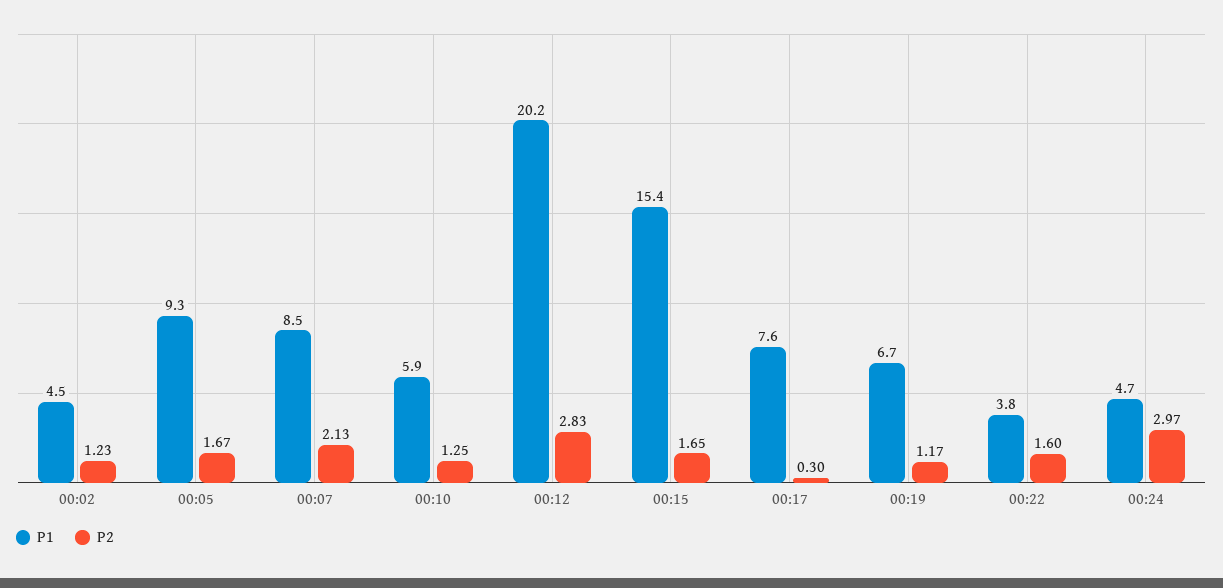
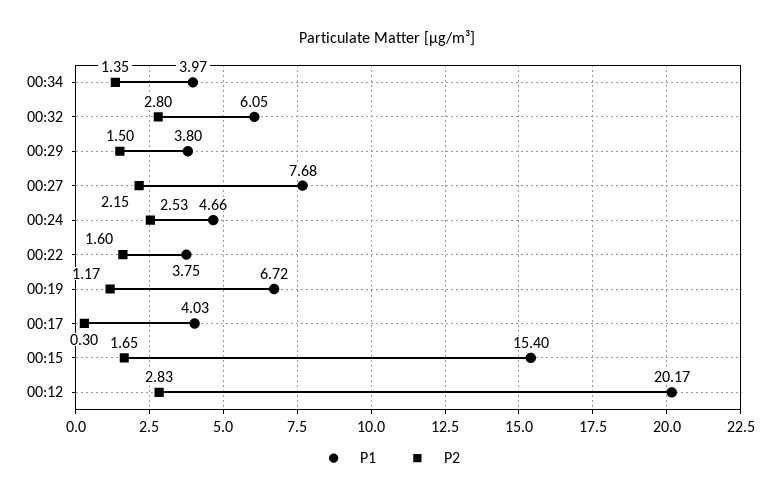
P1, 00:02: 4.5 -> none
P2, 00:02: 1.23 -> none
P1, 00:05: 9.3 -> none
P2, 00:05: 1.67 -> none
P1, 00:07: 8.5 -> none
P2, 00:07: 2.13 -> none
P1, 00:10: 5.9 -> none
P2, 00:10: 1.25 -> none
P1, 00:17: 7.6 -> 4.03
P2, 00:24: 2.97 -> 2.53
P1, 00:34: none -> 3.97
P2, 00:34: none -> 1.35
P1, 00:32: none -> 6.05
P2, 00:32: none -> 2.8
P1, 00:29: none -> 3.8
P2, 00:29: none -> 1.5
P1, 00:27: none -> 7.68
P2, 00:27: none -> 2.15

